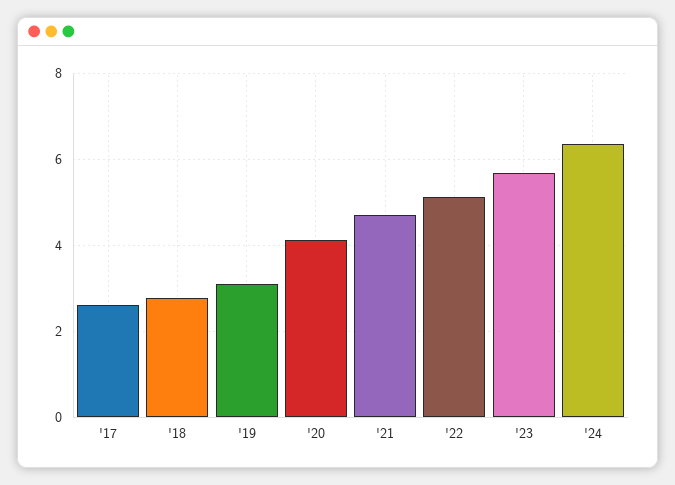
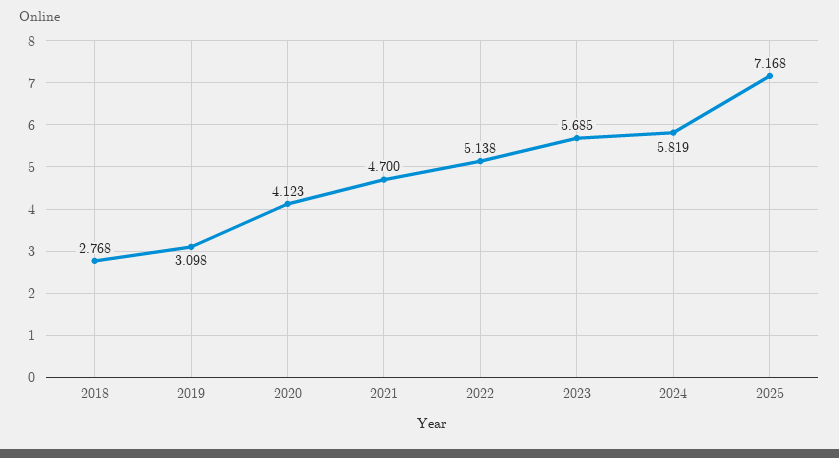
'17: 2.6 -> none
'24: 6.4 -> 5.819
2025: none -> 7.168

